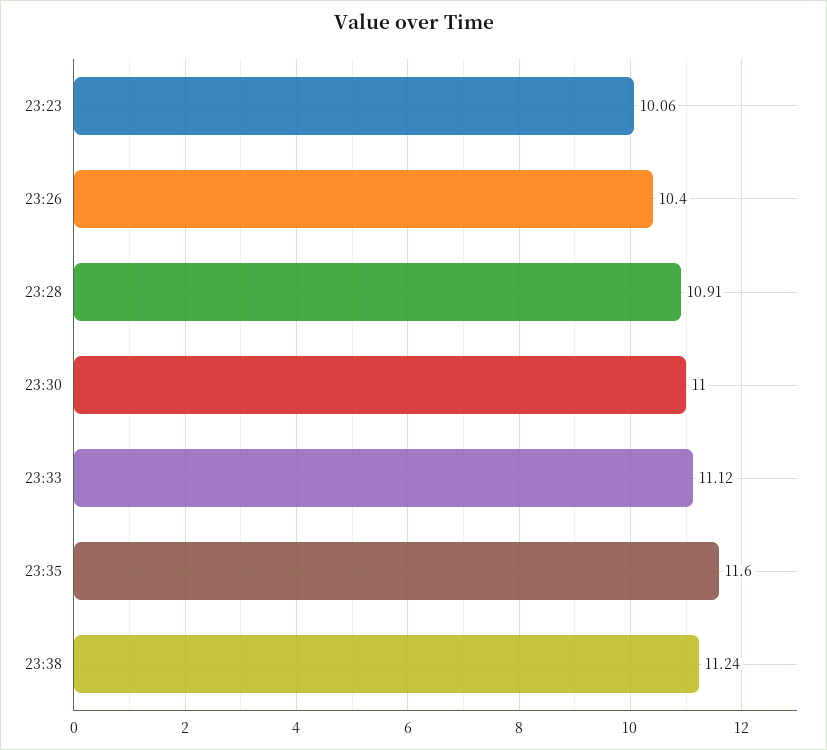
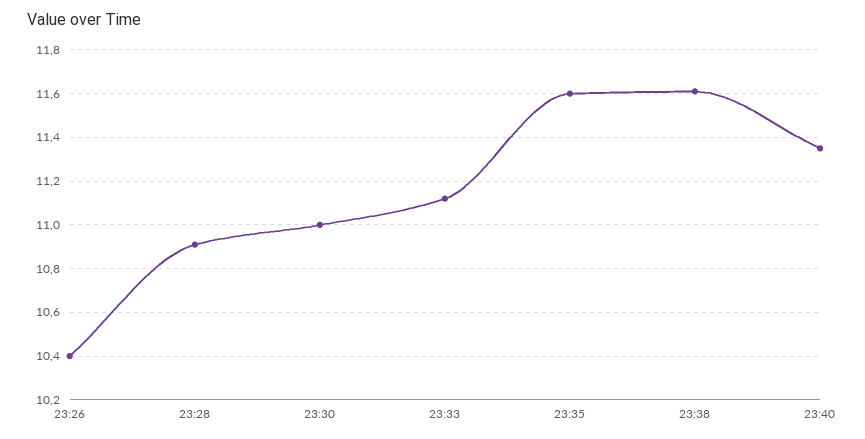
23:23: 10.06 -> none
23:38: 11.24 -> 11.6
23:40: none -> 11.35

